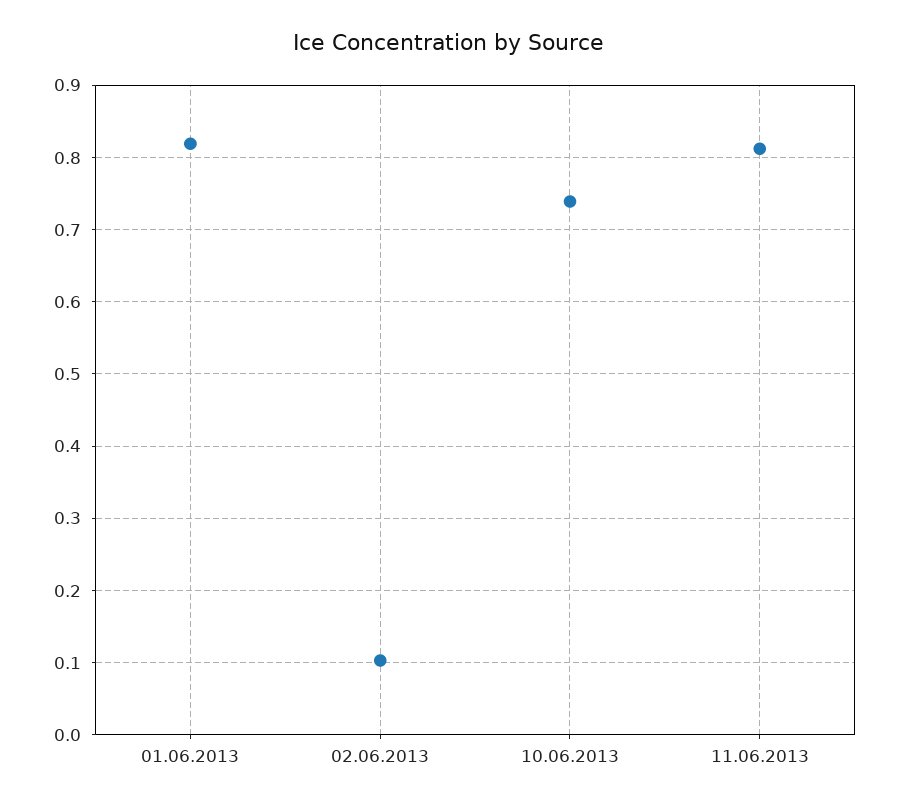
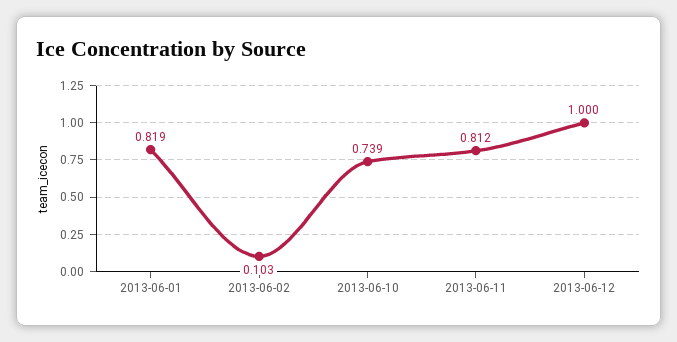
2013-06-12: none -> 1

